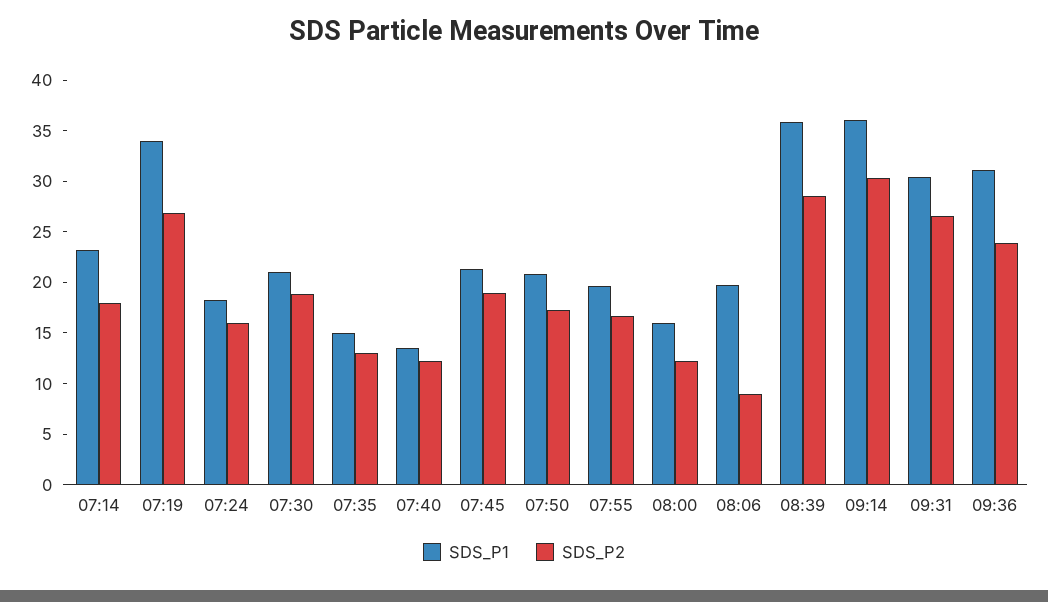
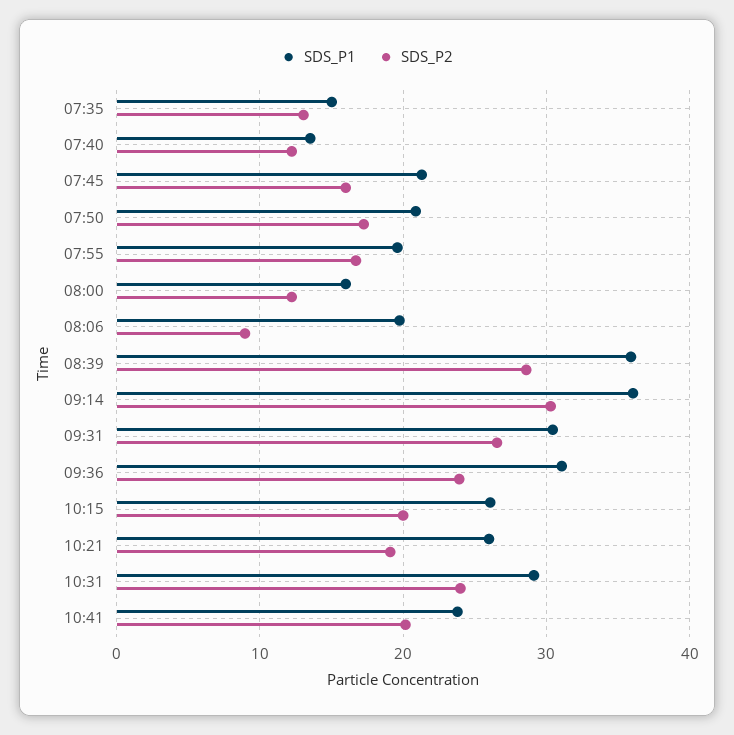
SDS_P1, 07:14: 23 -> none
SDS_P2, 07:14: 18 -> none
SDS_P1, 07:19: 34 -> none
SDS_P2, 07:19: 27 -> none
SDS_P1, 07:24: 18 -> none
SDS_P2, 07:24: 16 -> none
SDS_P1, 07:30: 21 -> none
SDS_P2, 07:30: 19 -> none
SDS_P2, 07:45: 19 -> 16
SDS_P1, 10:15: none -> 26
SDS_P2, 10:15: none -> 20
SDS_P1, 10:21: none -> 26
SDS_P2, 10:21: none -> 19
SDS_P1, 10:31: none -> 29
SDS_P2, 10:31: none -> 24
SDS_P1, 10:41: none -> 24
SDS_P2, 10:41: none -> 20

